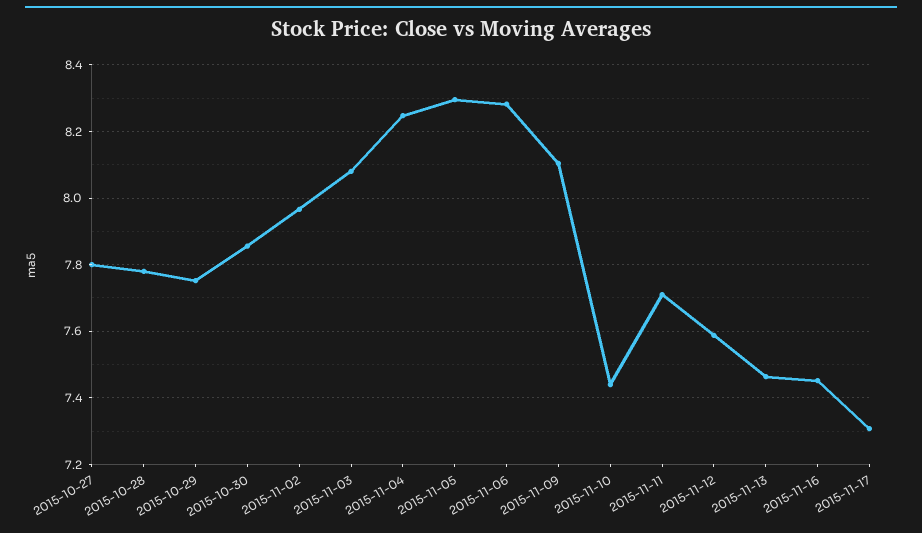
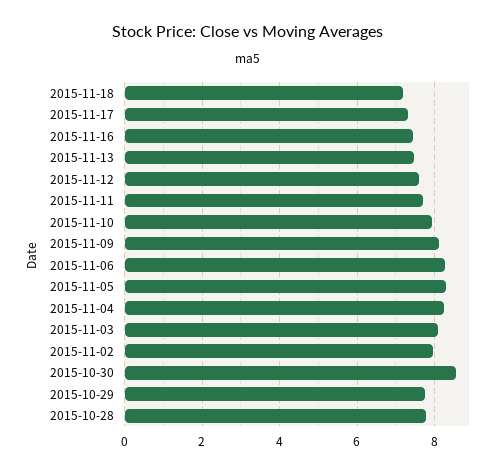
2015-10-27: 7.8 -> none
2015-10-30: 7.86 -> 8.6
2015-11-10: 7.44 -> 8
2015-11-18: none -> 7.2

